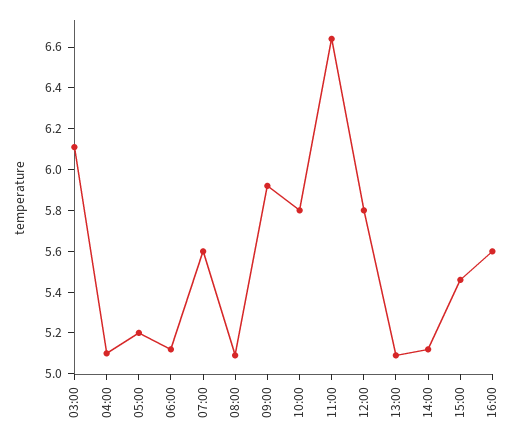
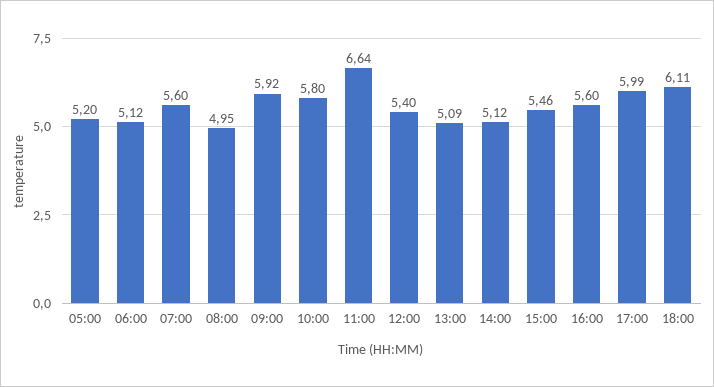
03:00: 6.1 -> none
04:00: 5.1 -> none
08:00: 5.1 -> 4.95
12:00: 5.8 -> 5.4
17:00: none -> 5.99
18:00: none -> 6.11

